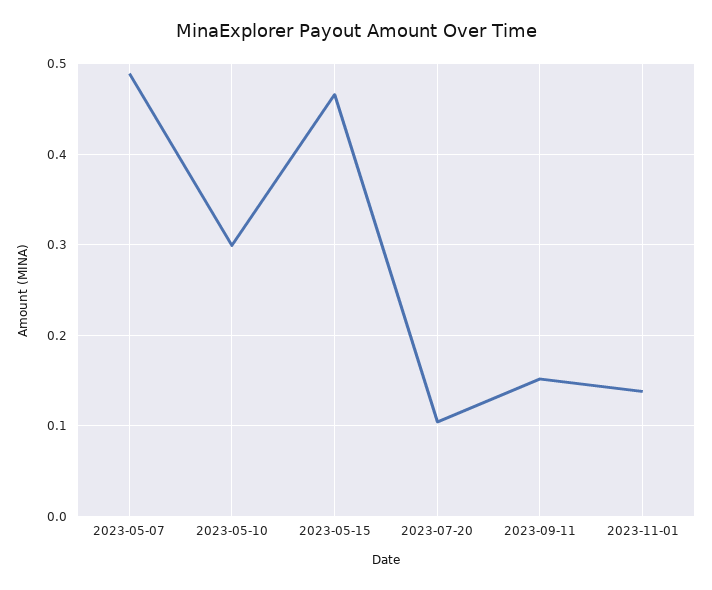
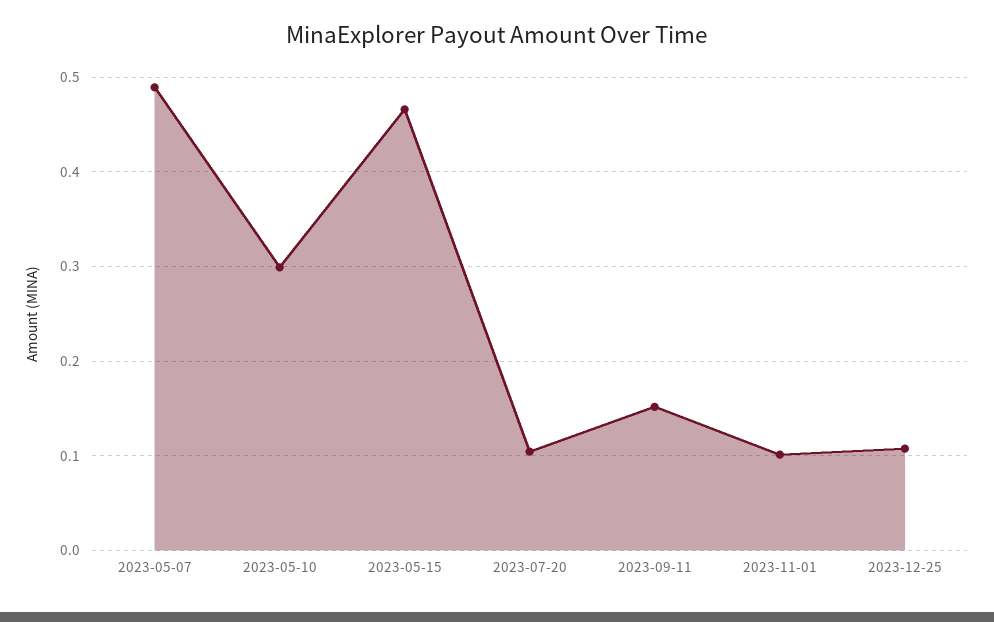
2023-11-01: 0.14 -> 0.1
2023-12-25: none -> 0.11

